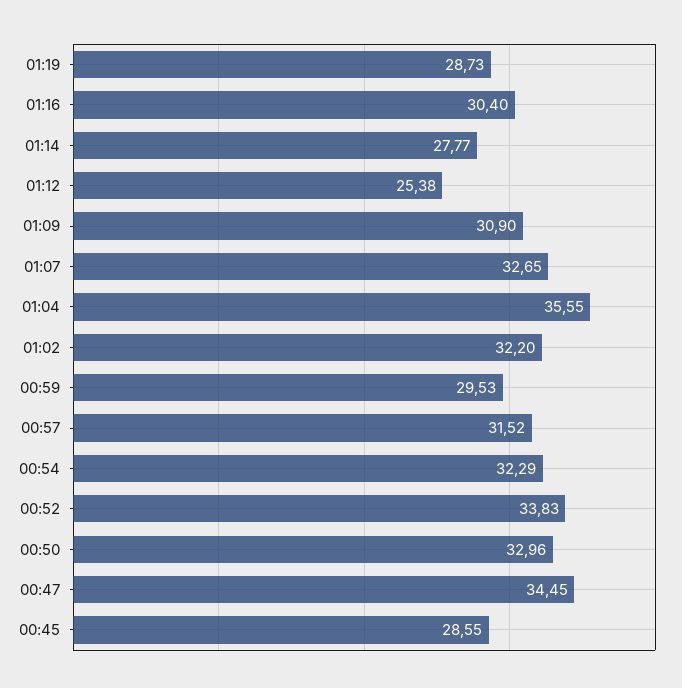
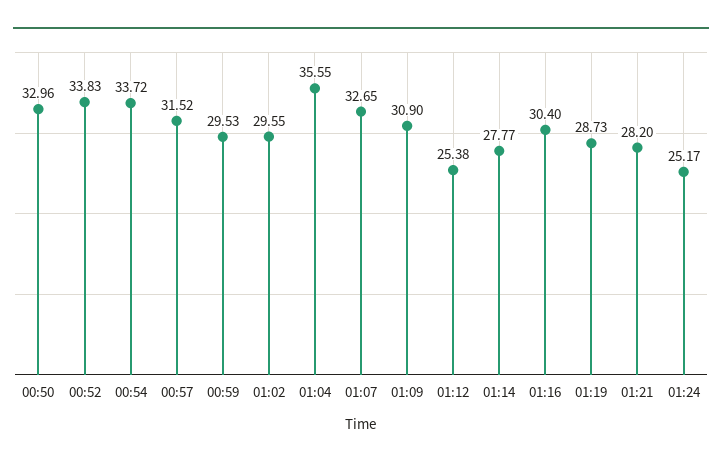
01:02: 32.2 -> 29.55
00:54: 32.29 -> 33.72
00:47: 34.45 -> none
00:45: 28.55 -> none
01:21: none -> 28.2
01:24: none -> 25.17

